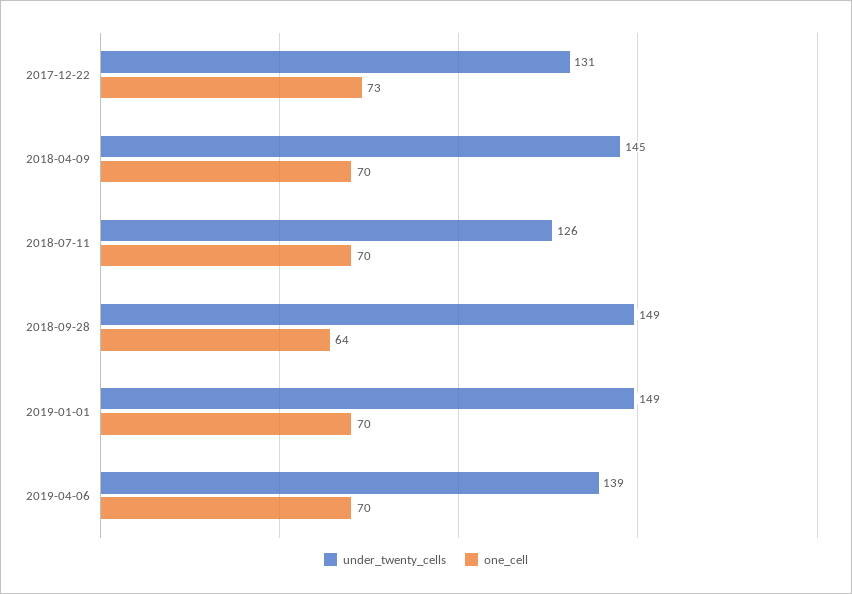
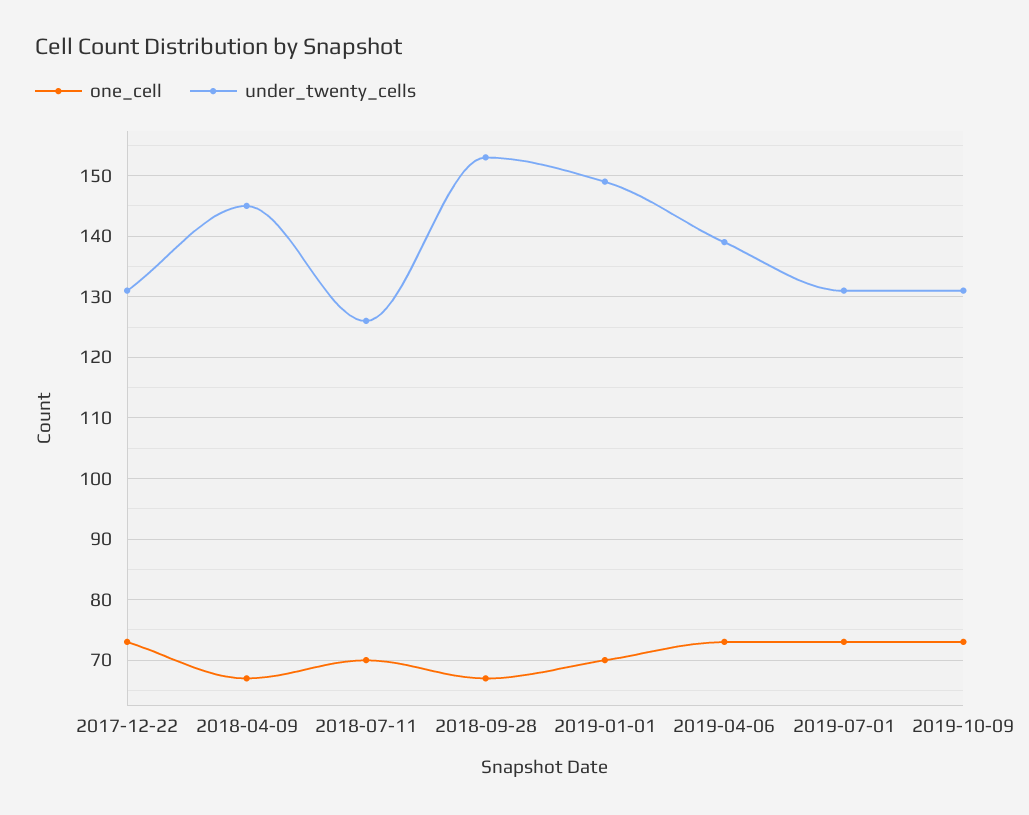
one_cell, 2018-04-09: 70 -> 67
under_twenty_cells, 2018-09-28: 149 -> 153
one_cell, 2018-09-28: 64 -> 67
one_cell, 2019-04-06: 70 -> 73
one_cell, 2019-07-01: none -> 73
under_twenty_cells, 2019-07-01: none -> 131
one_cell, 2019-10-09: none -> 73
under_twenty_cells, 2019-10-09: none -> 131

